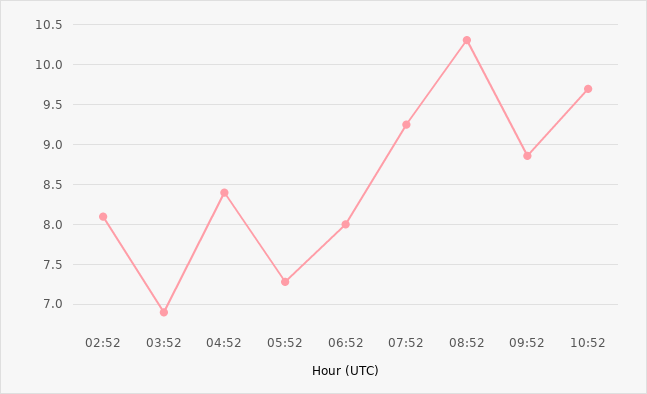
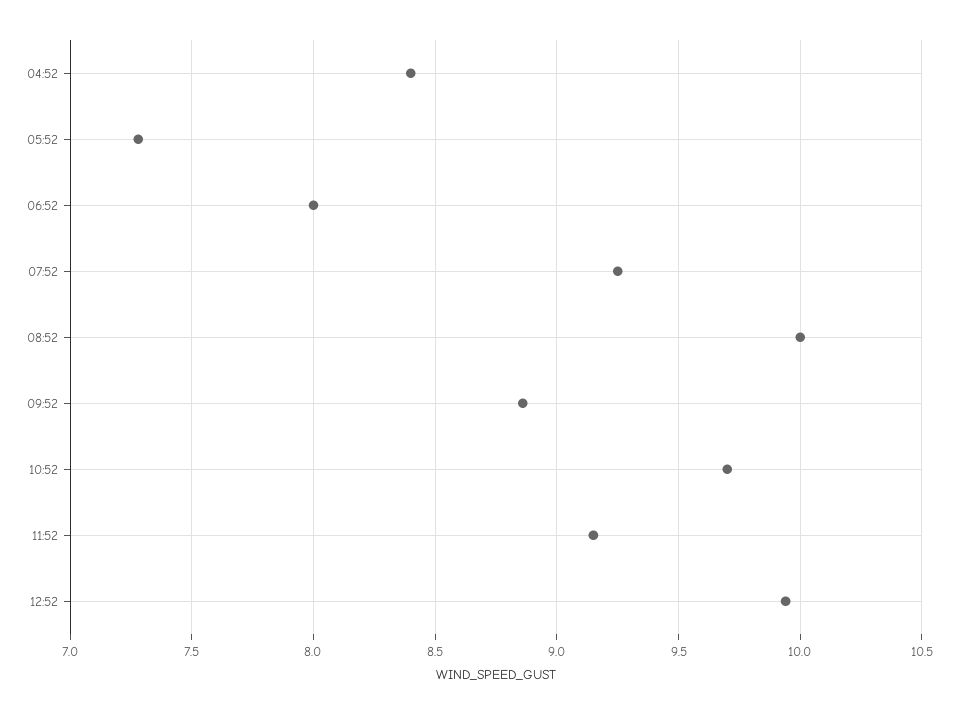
02:52: 8.1 -> none
03:52: 6.9 -> none
08:52: 10.3 -> 10
11:52: none -> 9.15
12:52: none -> 9.95

